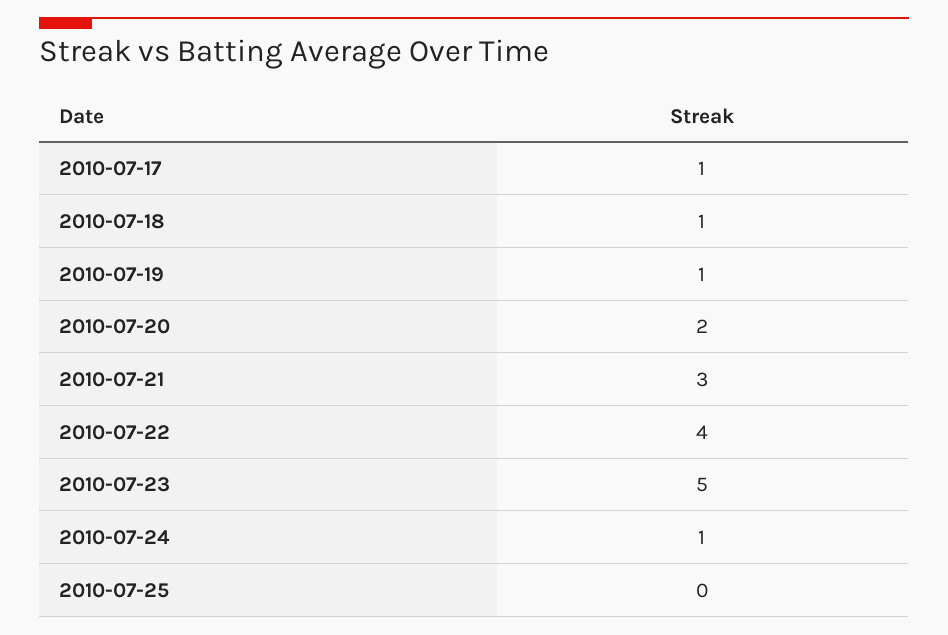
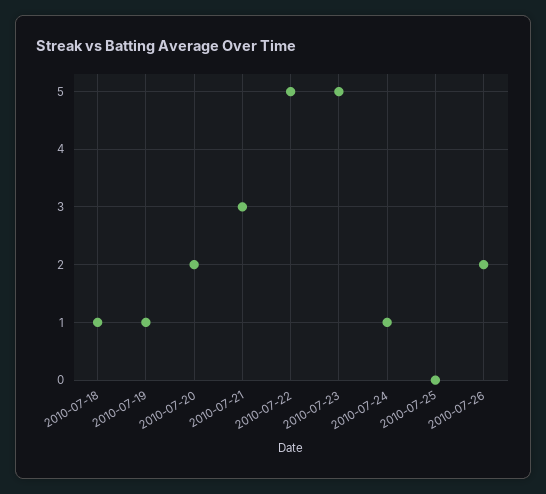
2010-07-17: 1 -> none
2010-07-22: 4 -> 5
2010-07-26: none -> 2

